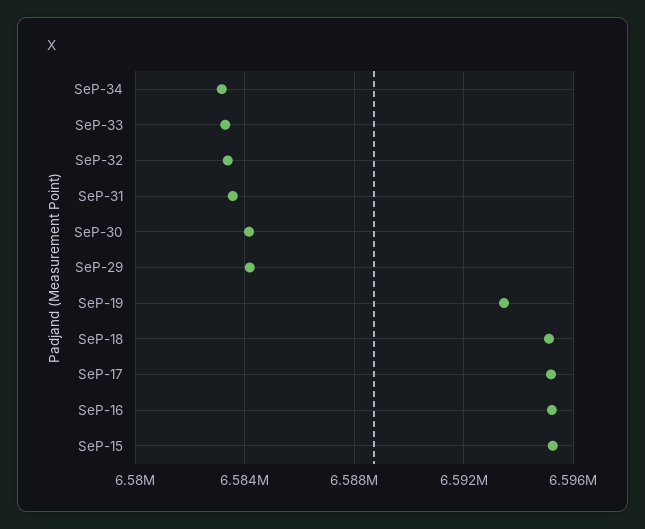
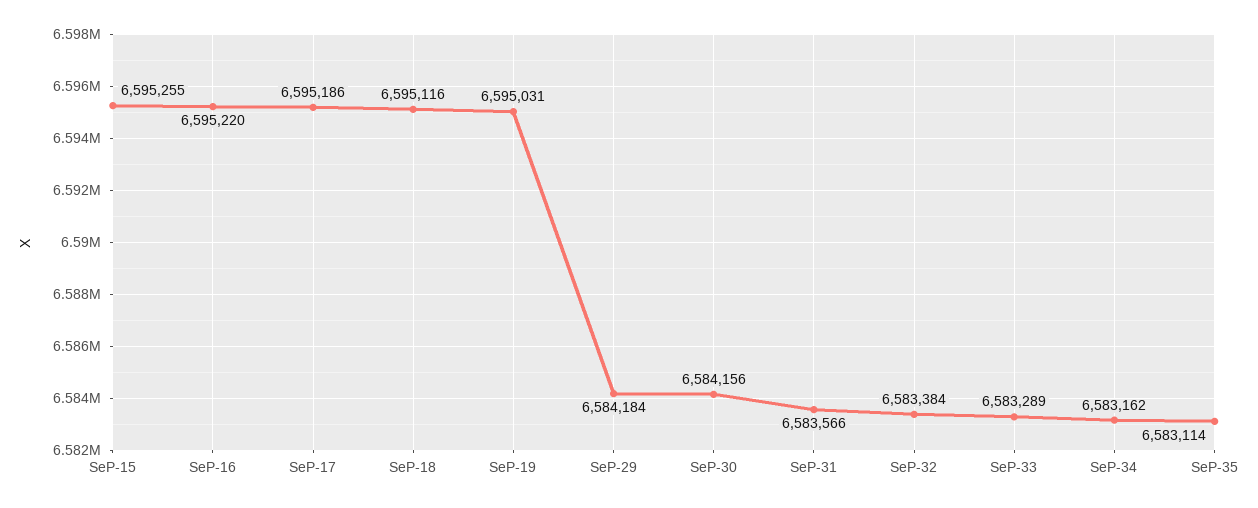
SeP-19: 6593500 -> 6595031
SeP-35: none -> 6583114

